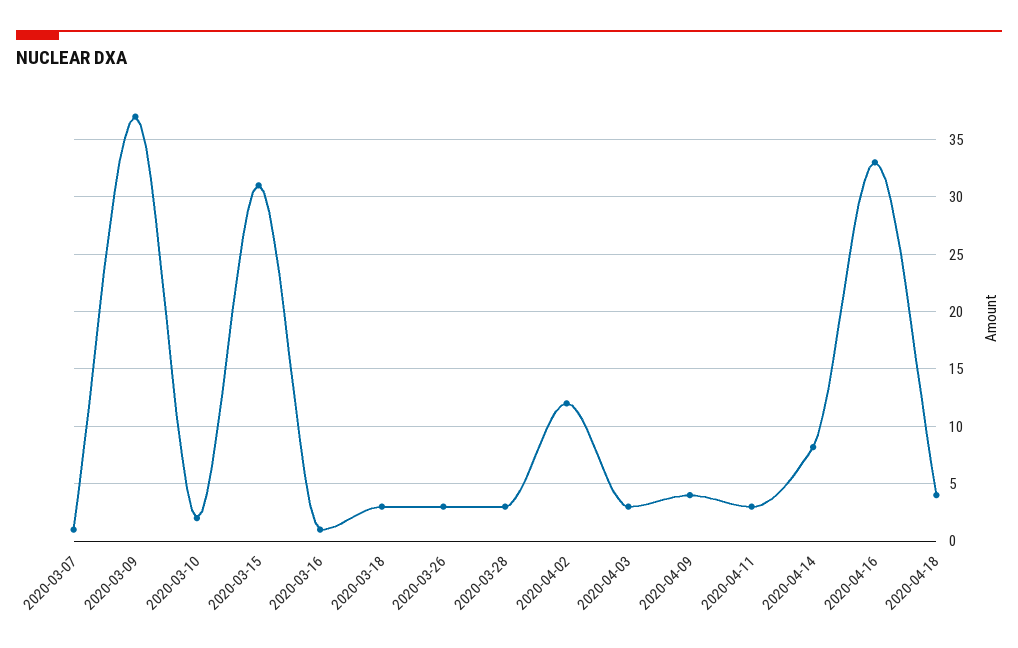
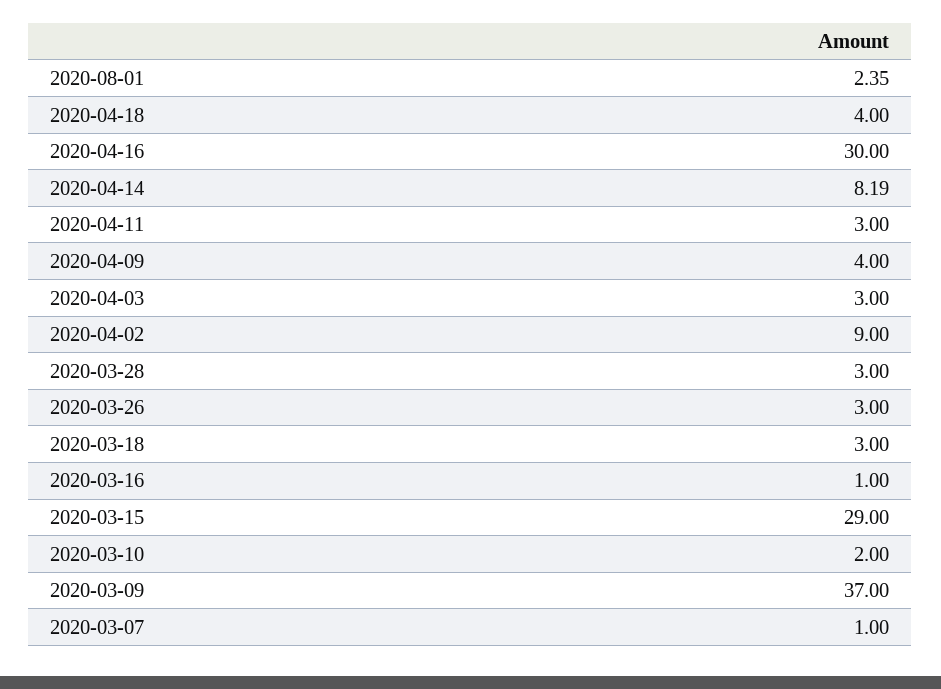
2020-03-15: 31 -> 29
2020-04-02: 12 -> 9
2020-04-16: 33 -> 30
2020-08-01: none -> 2.35

